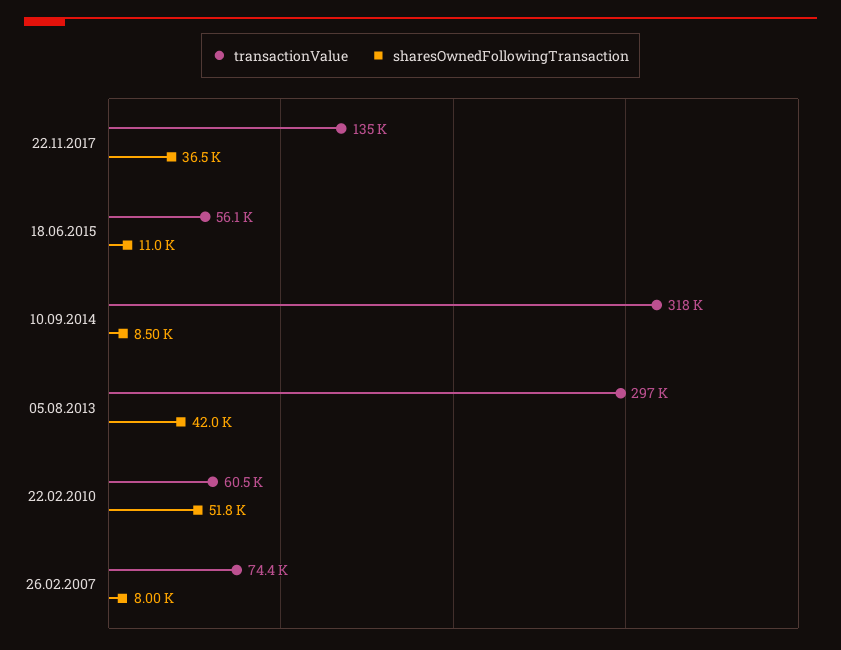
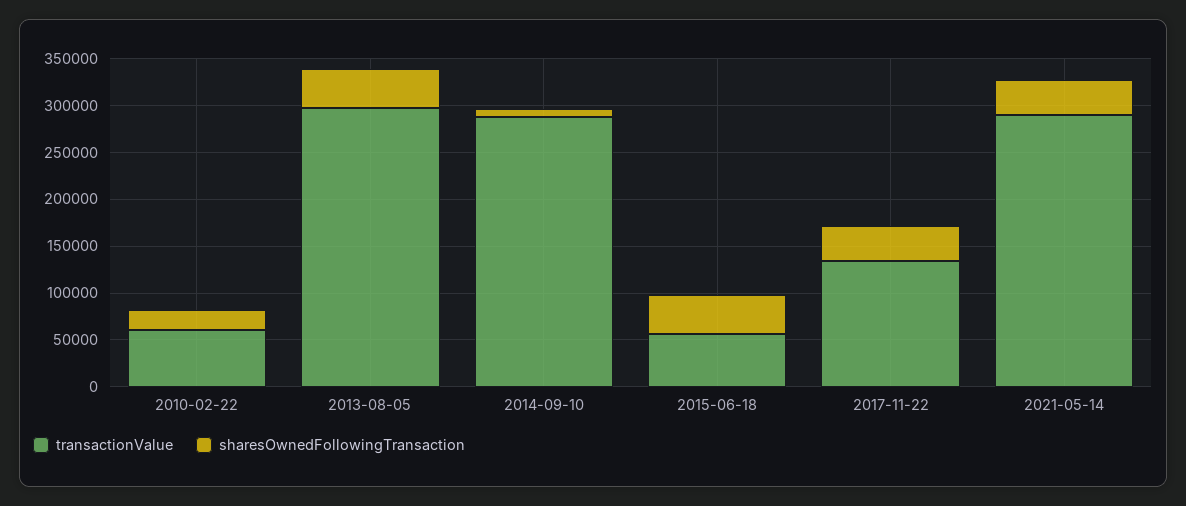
sharesOwnedFollowingTransaction, 18.06.2015: 11000 -> 40000
transactionValue, 10.09.2014: 318000 -> 290000
sharesOwnedFollowingTransaction, 22.02.2010: 51800 -> 20000
transactionValue, 26.02.2007: 74400 -> none
sharesOwnedFollowingTransaction, 26.02.2007: 8000 -> none
transactionValue, 2021-05-14: none -> 290000
sharesOwnedFollowingTransaction, 2021-05-14: none -> 40000

